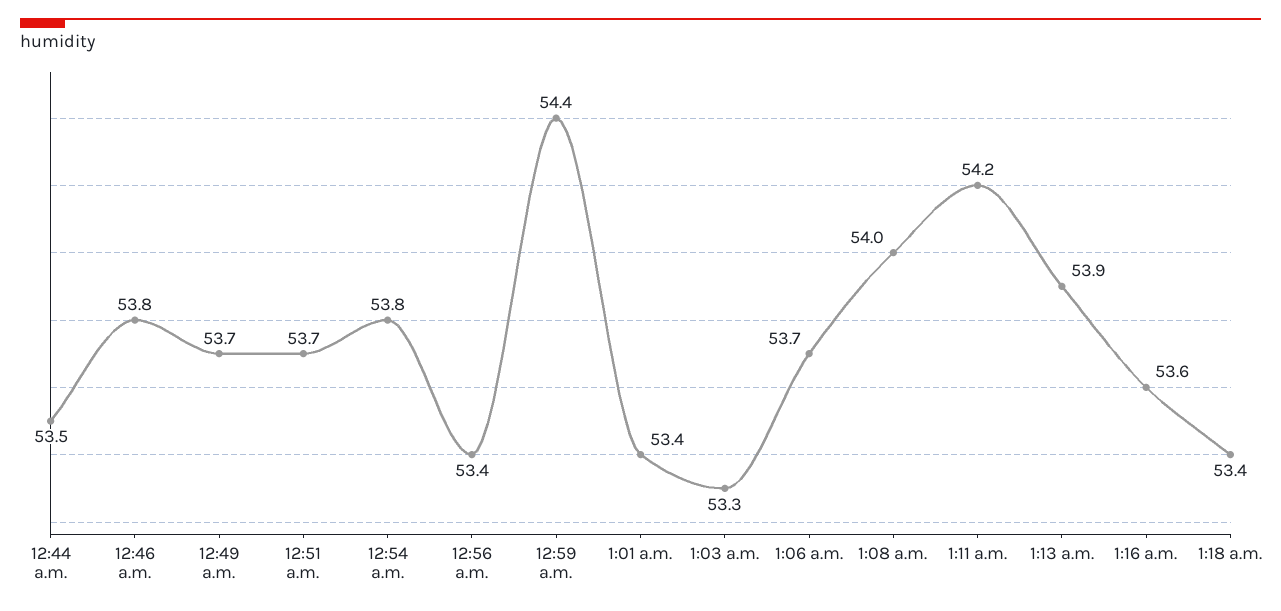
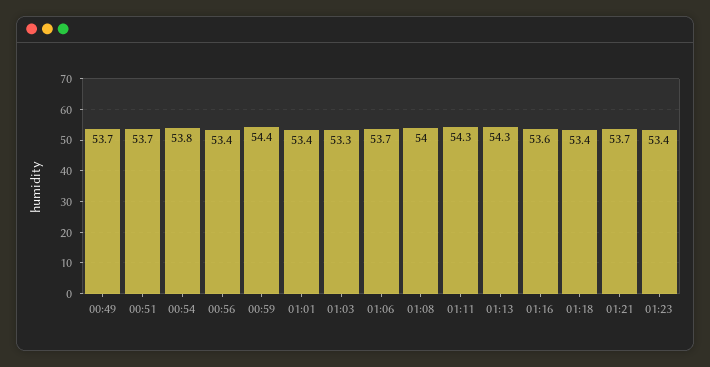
12:44 a.m.: 53.5 -> none
12:46 a.m.: 53.8 -> none
1:11 a.m.: 54.2 -> 54.3
1:13 a.m.: 53.9 -> 54.3
01:21: none -> 53.7
01:23: none -> 53.4

